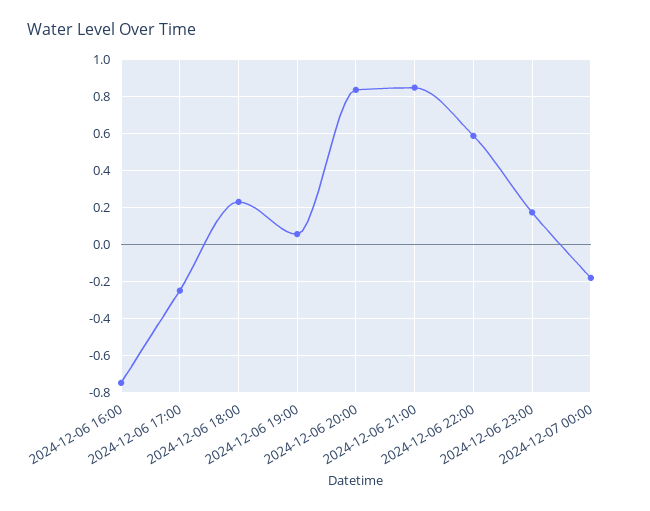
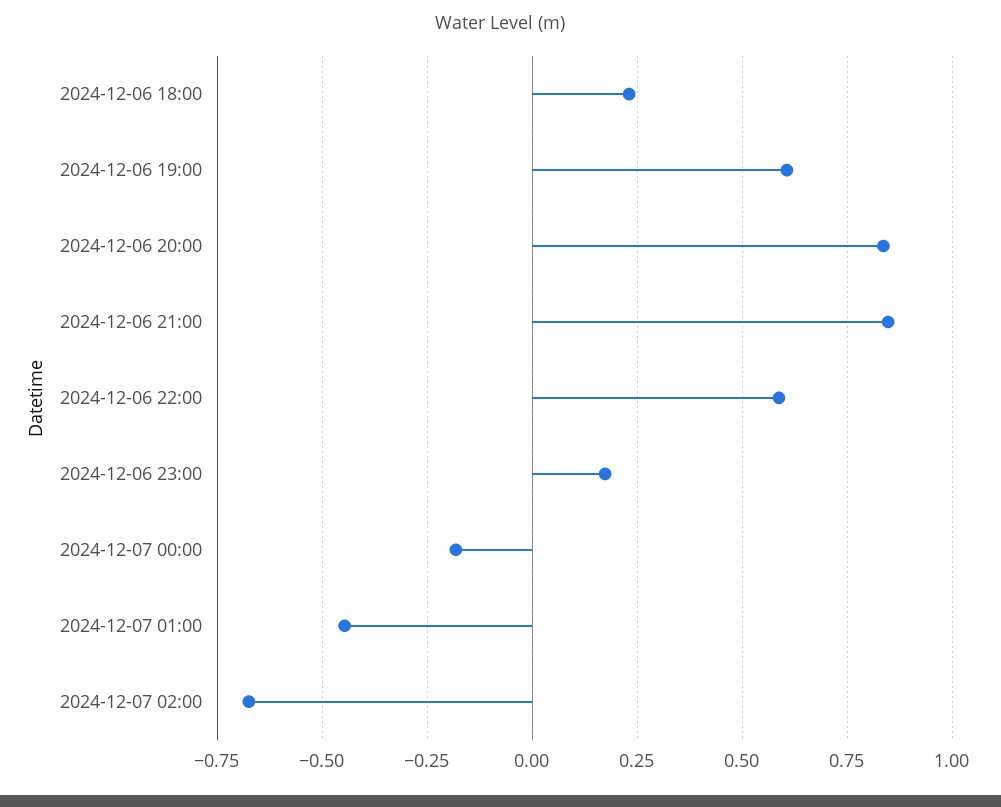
2024-12-06 16:00: -0.75 -> none
2024-12-06 17:00: -0.25 -> none
2024-12-06 19:00: 0.05 -> 0.6
2024-12-07 01:00: none -> -0.45
2024-12-07 02:00: none -> -0.675

